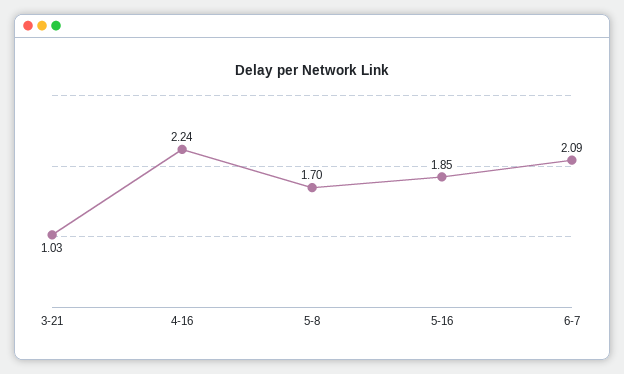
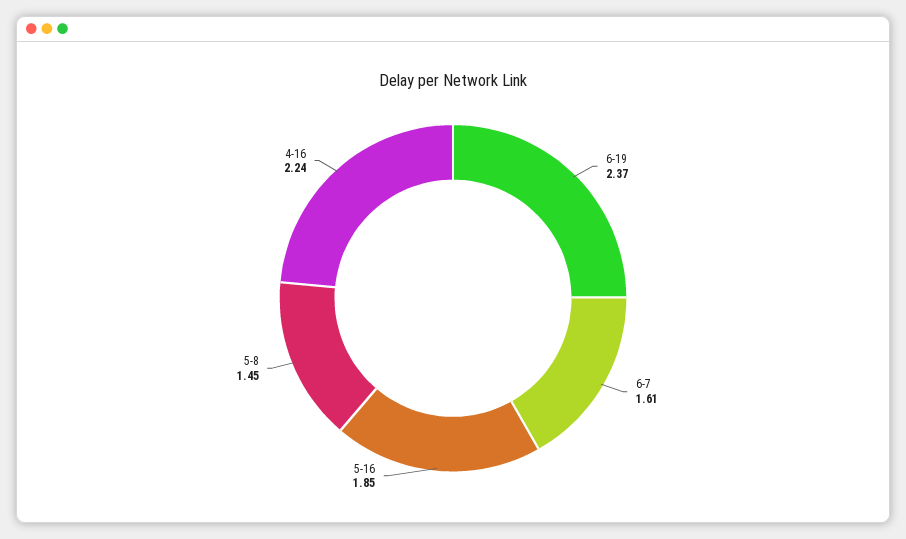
3-21: 1.03 -> none
5-8: 1.7 -> 1.45
6-7: 2.09 -> 1.61
6-19: none -> 2.37

